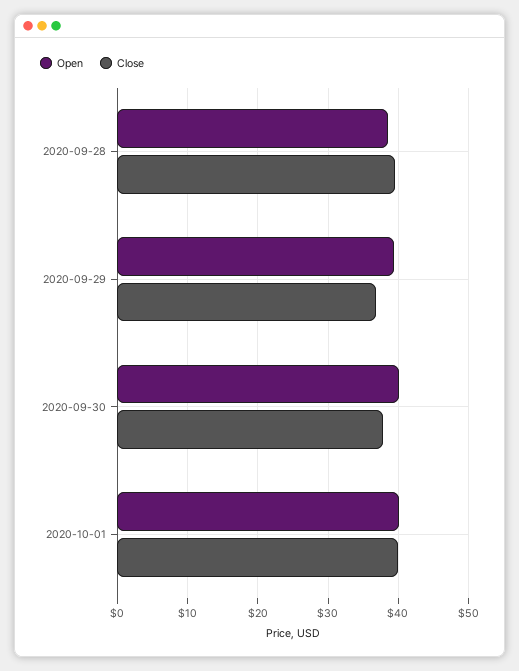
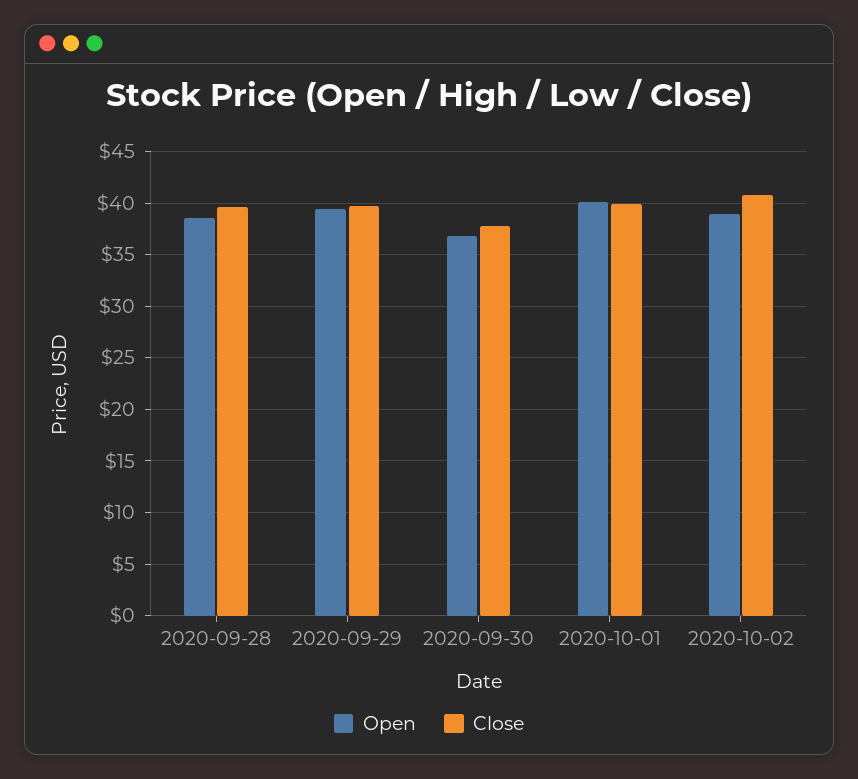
Close, 2020-09-29: 37 -> 40
Open, 2020-09-30: 40 -> 37
Open, 2020-10-02: none -> 39
Close, 2020-10-02: none -> 41

